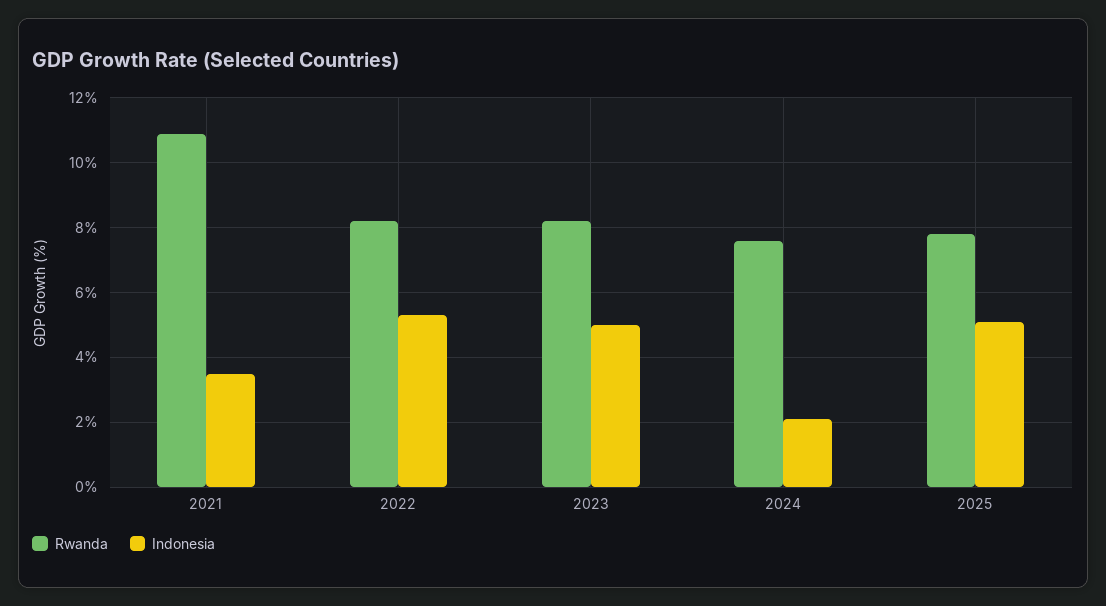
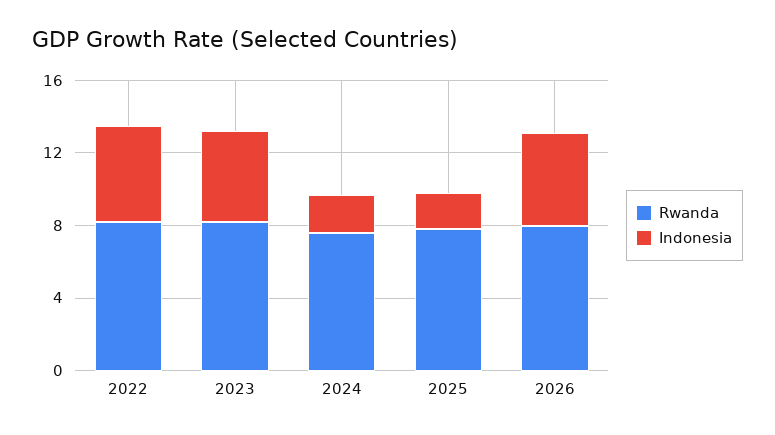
Rwanda, 2021: 11 -> none
Indonesia, 2021: 3.5 -> none
Indonesia, 2025: 5 -> 2
Rwanda, 2026: none -> 8
Indonesia, 2026: none -> 5

